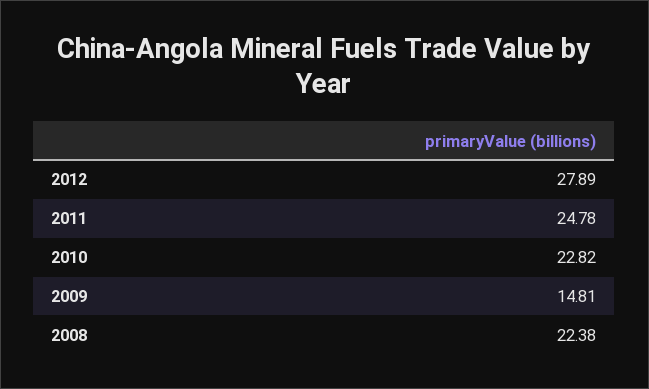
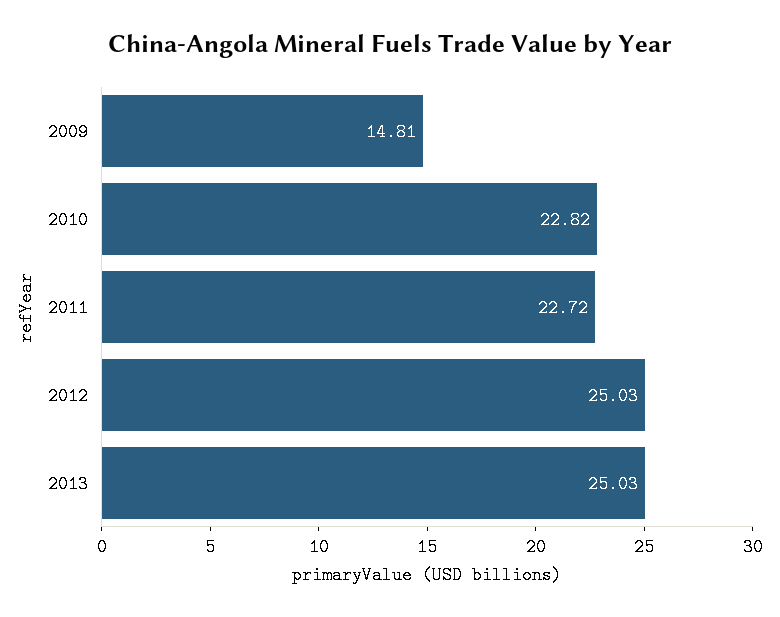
2012: 27.89 -> 25.03
2011: 24.78 -> 22.72
2008: 22.38 -> none
2013: none -> 25.03

